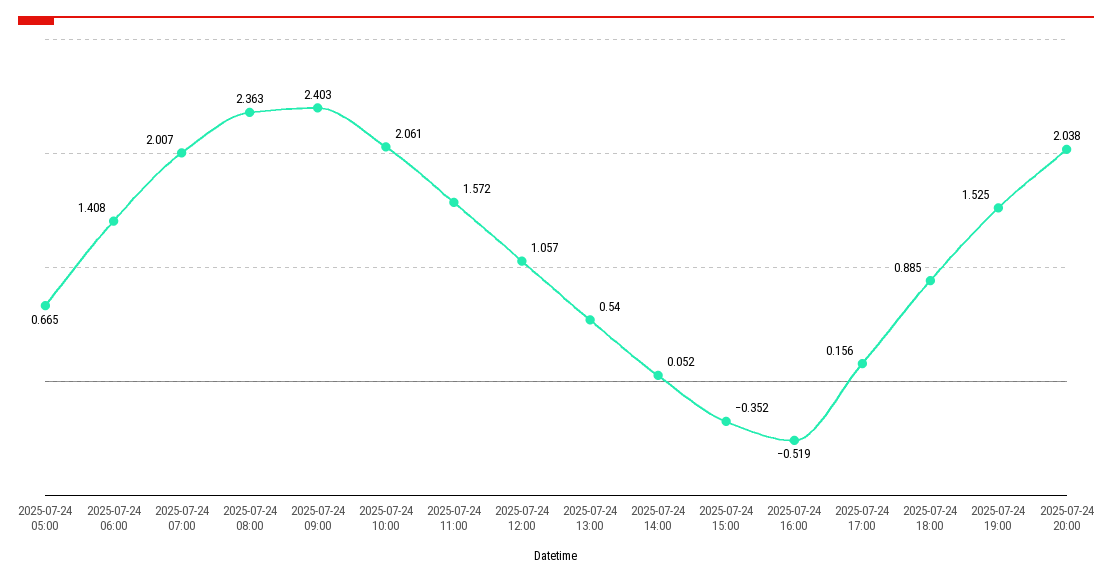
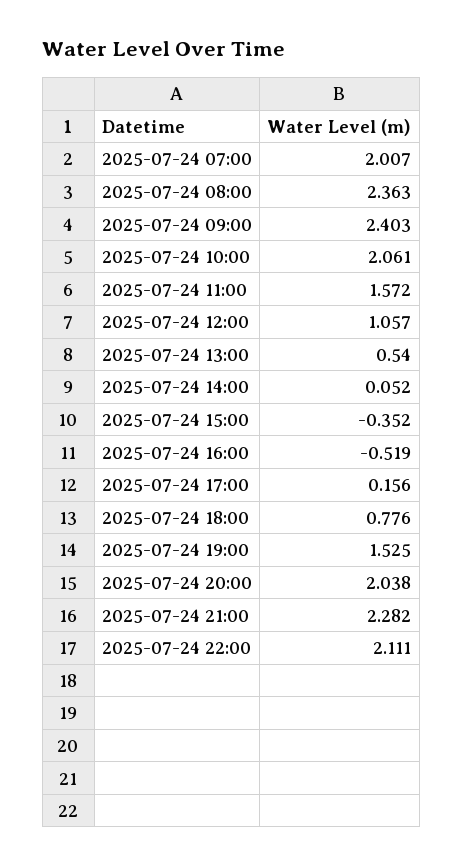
2025-07-24 05:00: 0.665 -> none
2025-07-24 06:00: 1.408 -> none
2025-07-24 18:00: 0.885 -> 0.776
2025-07-24 21:00: none -> 2.282
2025-07-24 22:00: none -> 2.111

